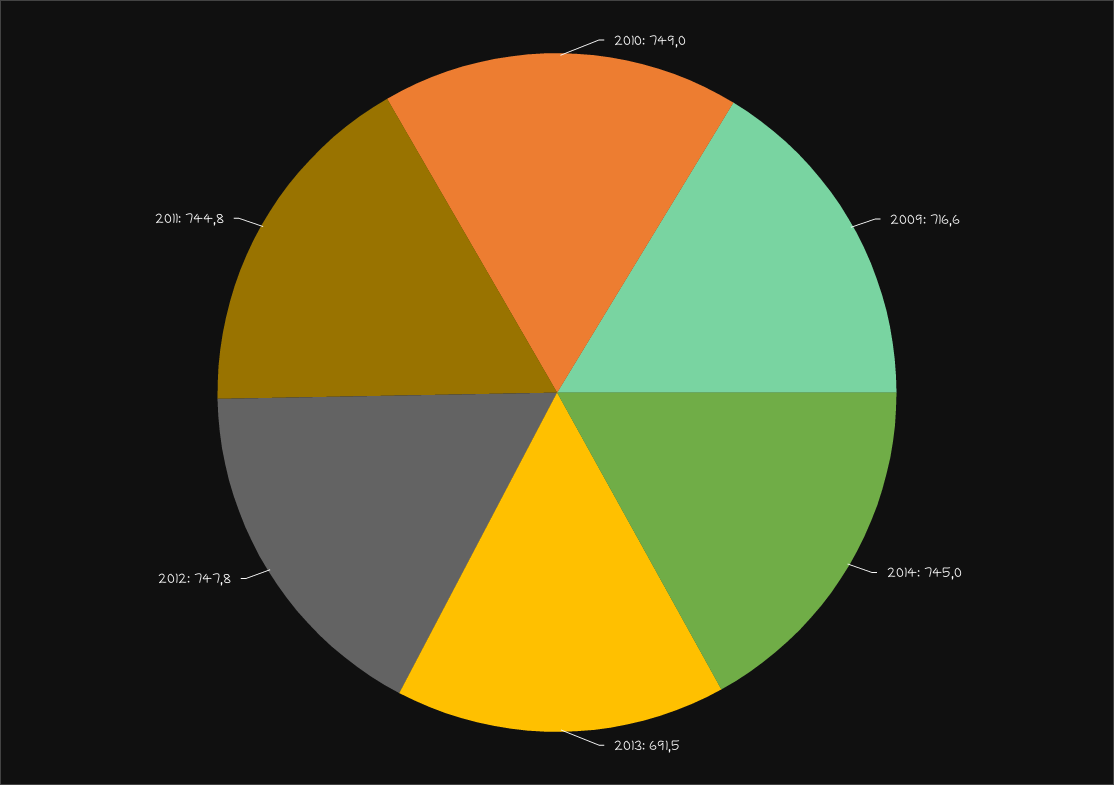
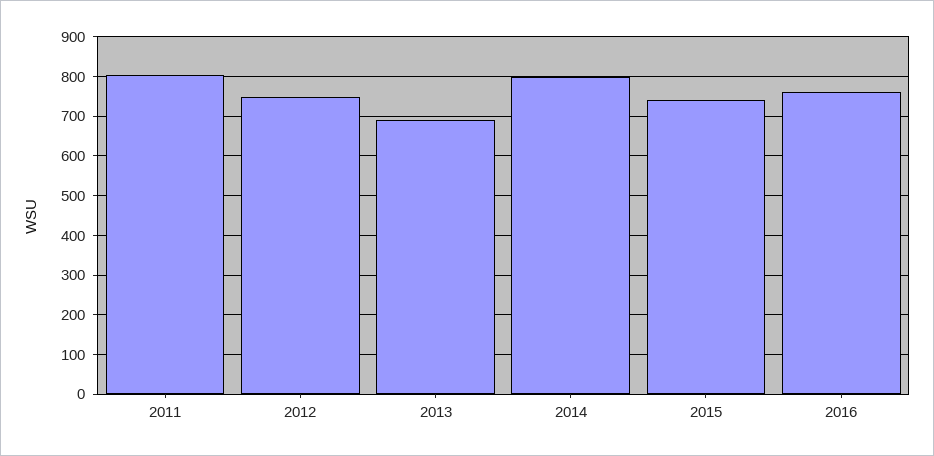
2010: 749 -> none
2009: 716.6 -> none
2014: 745 -> 800
2011: 744.8 -> 800
2015: none -> 740
2016: none -> 760

